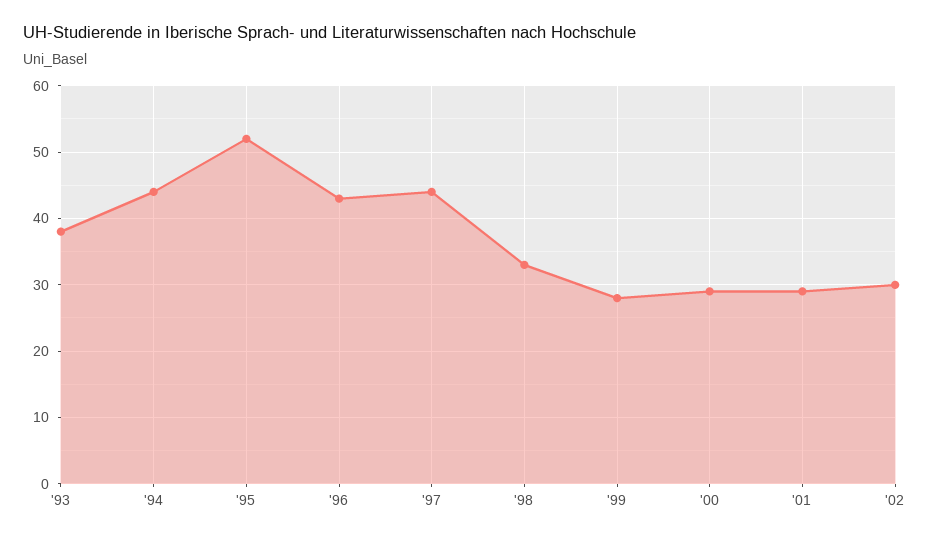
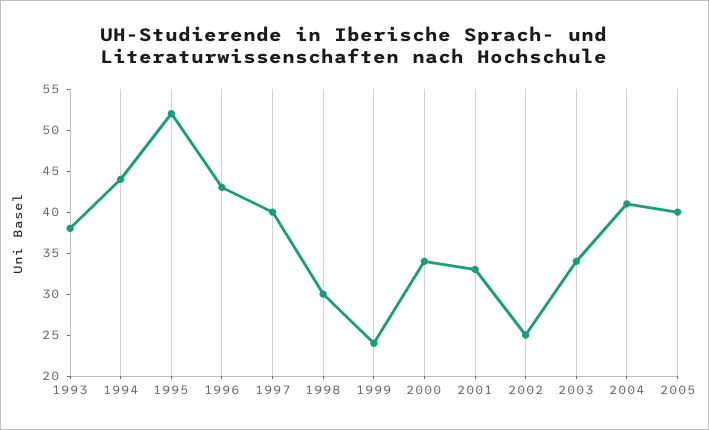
'97: 44 -> 40
'98: 33 -> 30
'99: 28 -> 24
'00: 29 -> 34
'01: 29 -> 33
'02: 30 -> 25
2003: none -> 34
2004: none -> 41
2005: none -> 40

